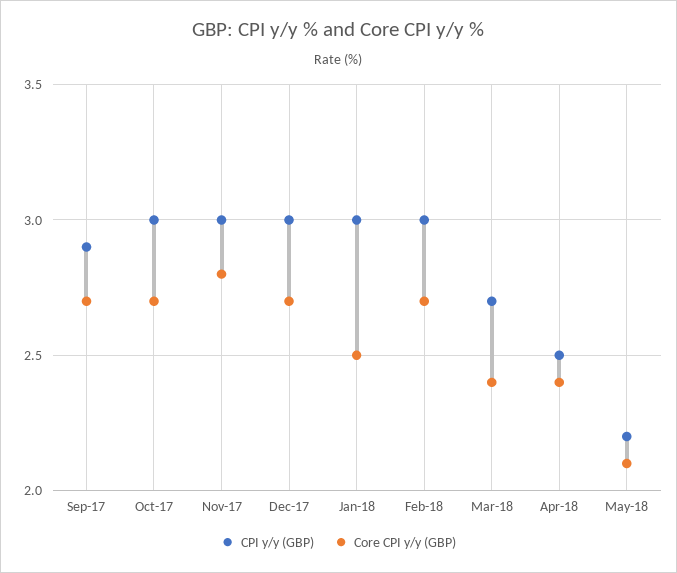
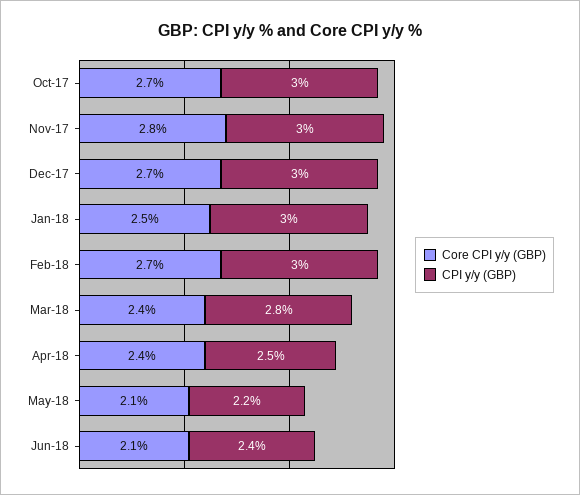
CPI y/y (GBP), Sep-17: 2.9 -> none
Core CPI y/y (GBP), Sep-17: 2.7 -> none
CPI y/y (GBP), Mar-18: 2.7 -> 2.8
Core CPI y/y (GBP), Jun-18: none -> 2.1
CPI y/y (GBP), Jun-18: none -> 2.4

